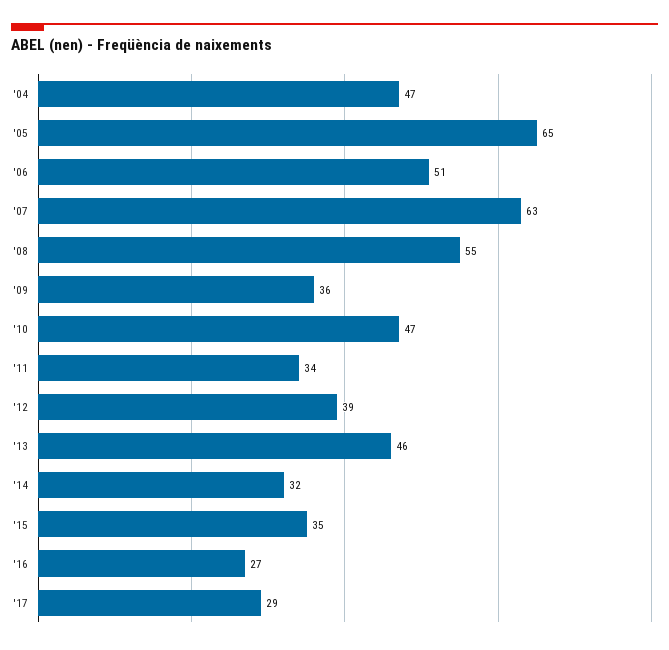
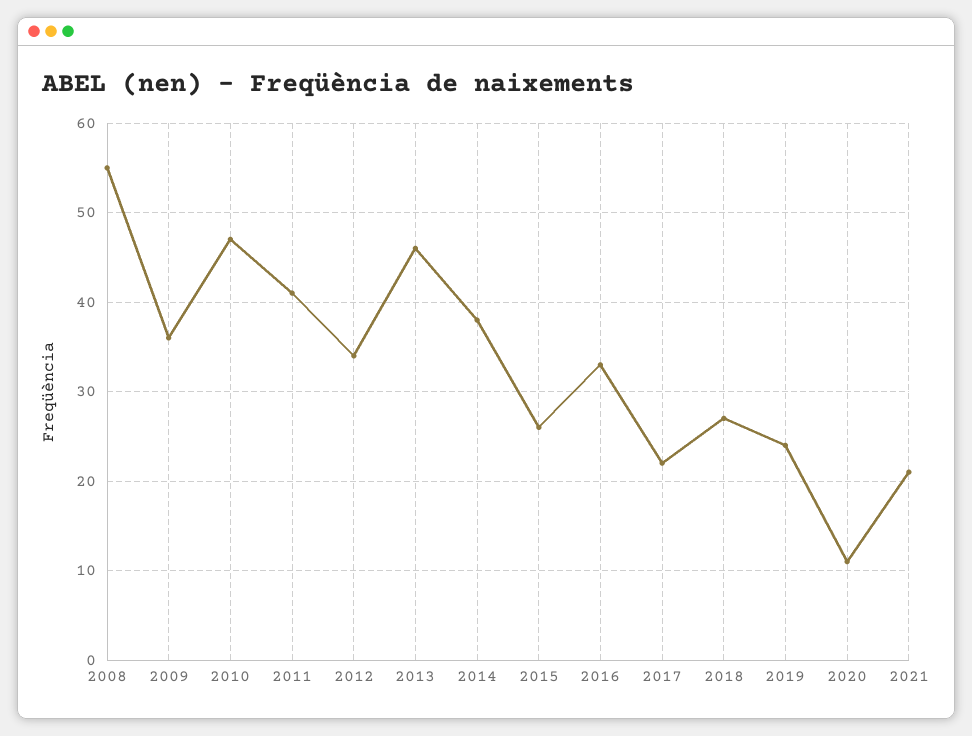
'04: 47 -> none
'05: 65 -> none
'06: 51 -> none
'07: 63 -> none
'11: 34 -> 41
'12: 39 -> 34
'14: 32 -> 38
'15: 35 -> 26
'16: 27 -> 33
'17: 29 -> 22
2018: none -> 27
2019: none -> 24
2020: none -> 11
2021: none -> 21

